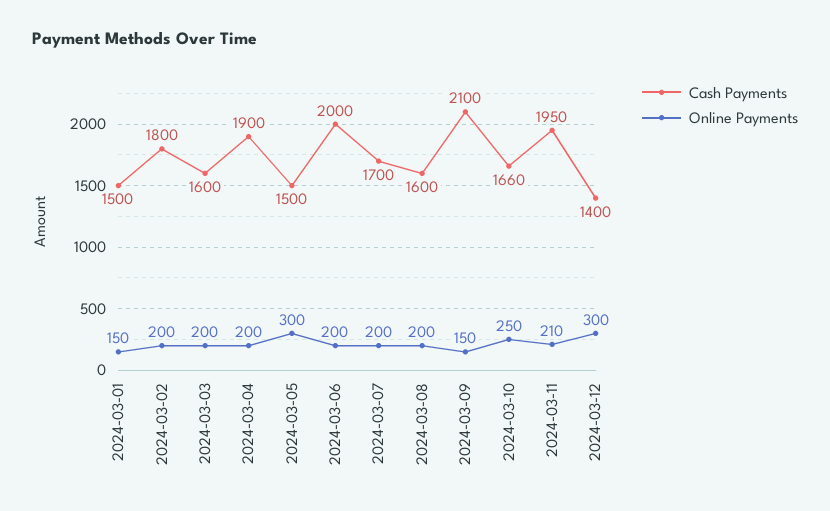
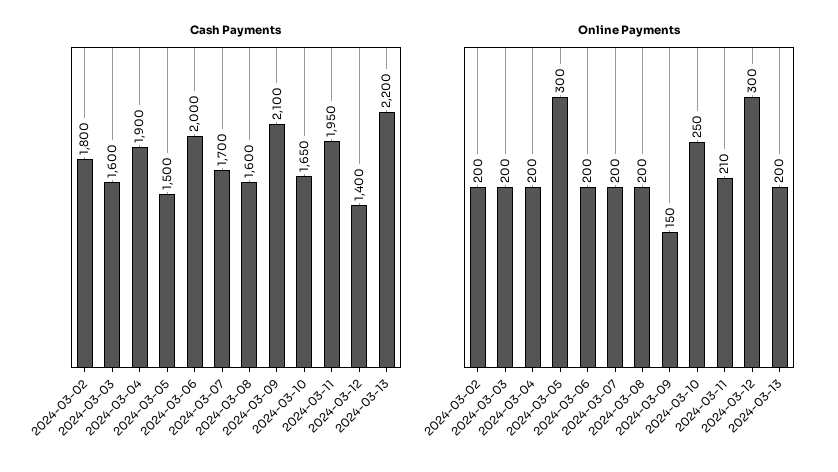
Cash Payments, 2024-03-01: 1500 -> none
Online Payments, 2024-03-01: 150 -> none
Cash Payments, 2024-03-10: 1660 -> 1650
Cash Payments, 2024-03-13: none -> 2200
Online Payments, 2024-03-13: none -> 200

